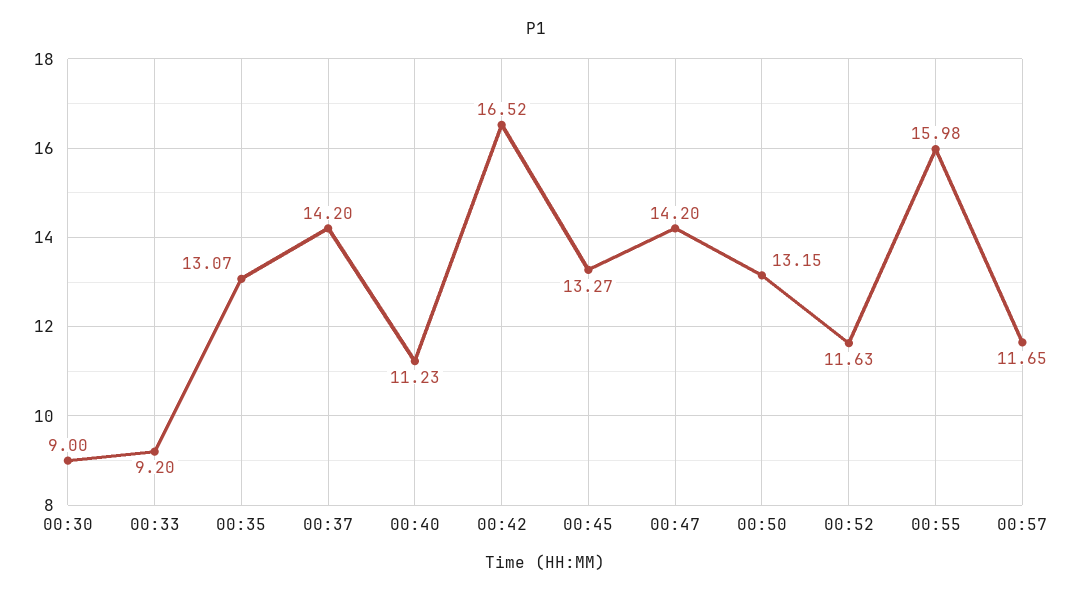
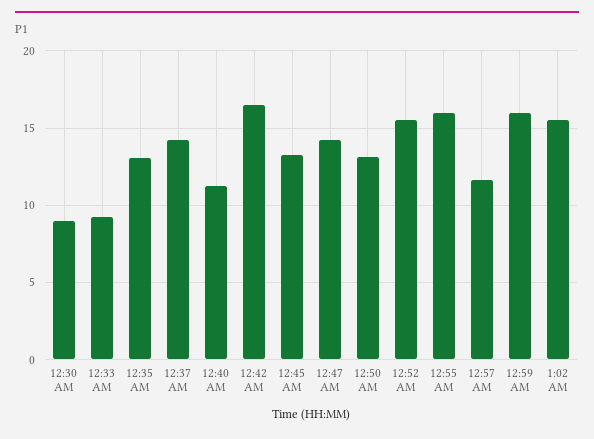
00:52: 11.63 -> 15.5
12:59 AM: none -> 16
1:02 AM: none -> 15.5

